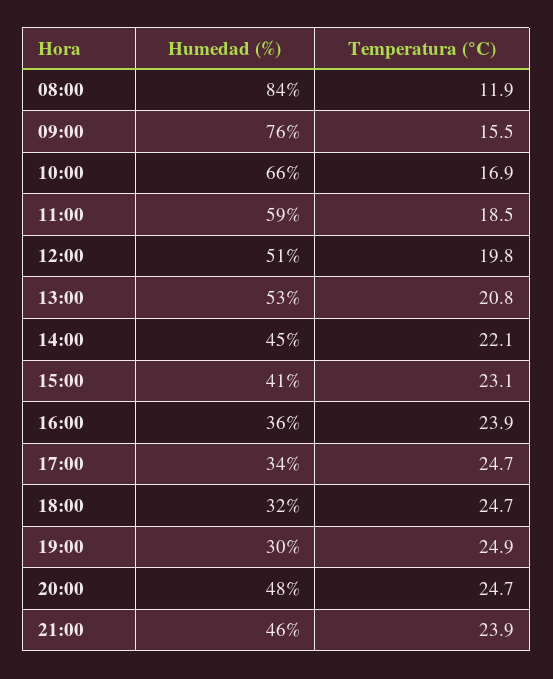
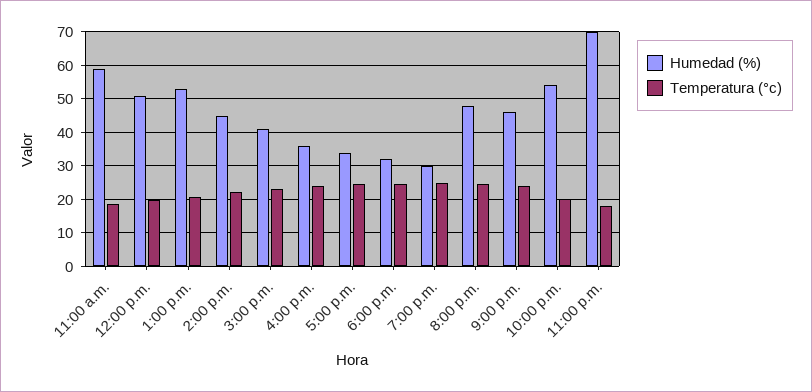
Humedad (%), 08:00: 84 -> none
Temperatura (°C), 08:00: 11.9 -> none
Humedad (%), 09:00: 76 -> none
Temperatura (°C), 09:00: 15.5 -> none
Humedad (%), 10:00: 66 -> none
Temperatura (°C), 10:00: 16.9 -> none
Humedad (%), 10:00 p.m.: none -> 54
Temperatura (°C), 10:00 p.m.: none -> 20
Humedad (%), 11:00 p.m.: none -> 70
Temperatura (°C), 11:00 p.m.: none -> 18

